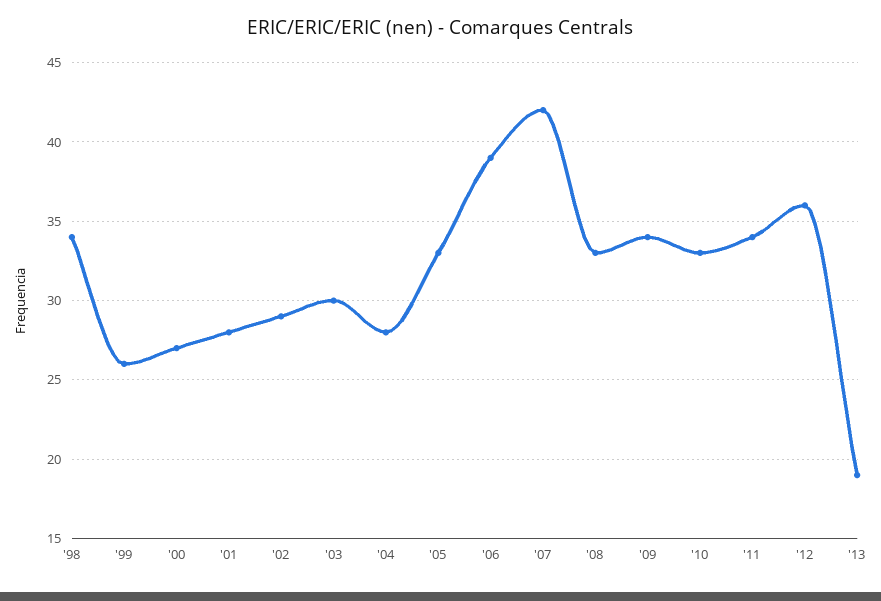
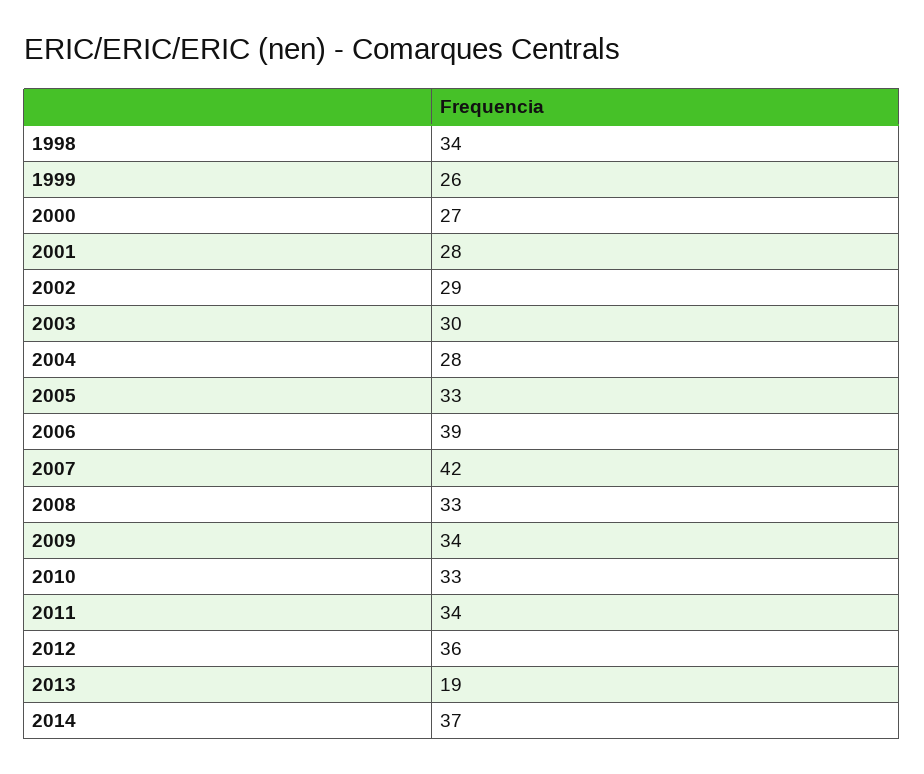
2014: none -> 37

